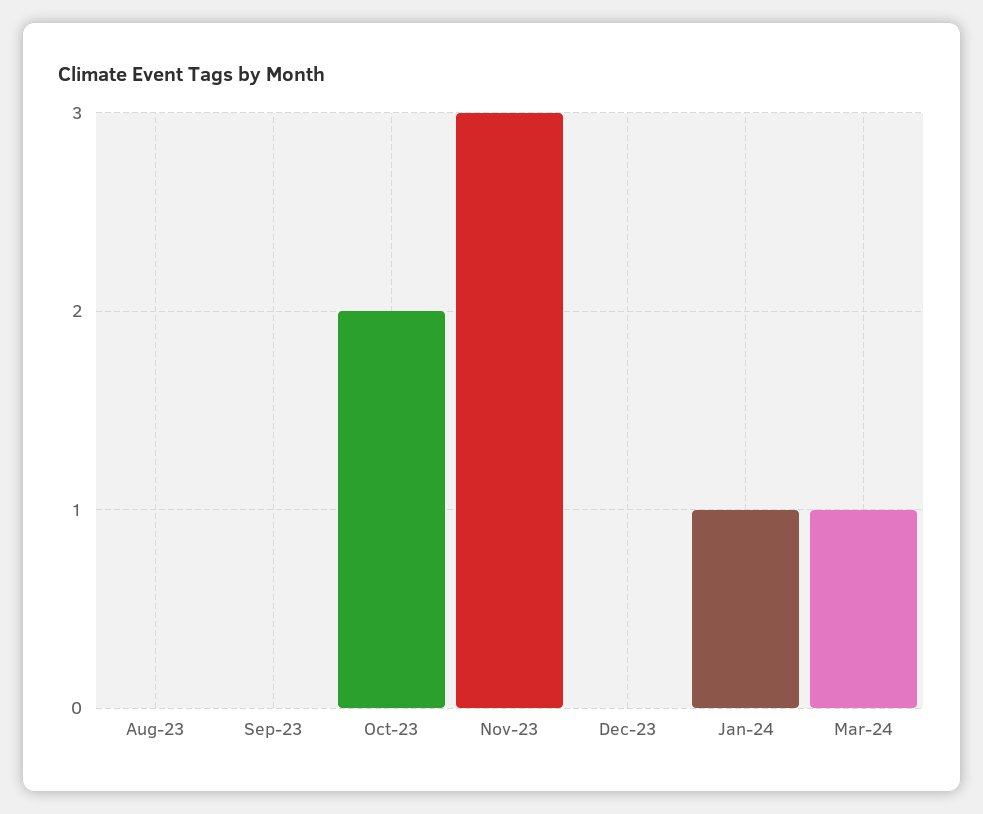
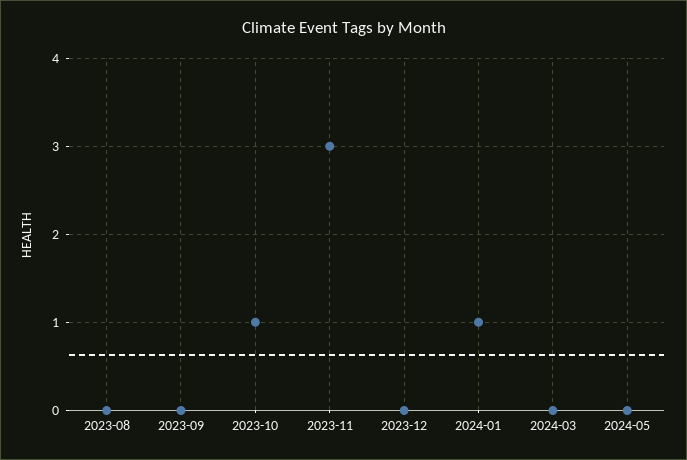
Oct-23: 2 -> 1
Mar-24: 1 -> 0
2024-05: none -> 0

